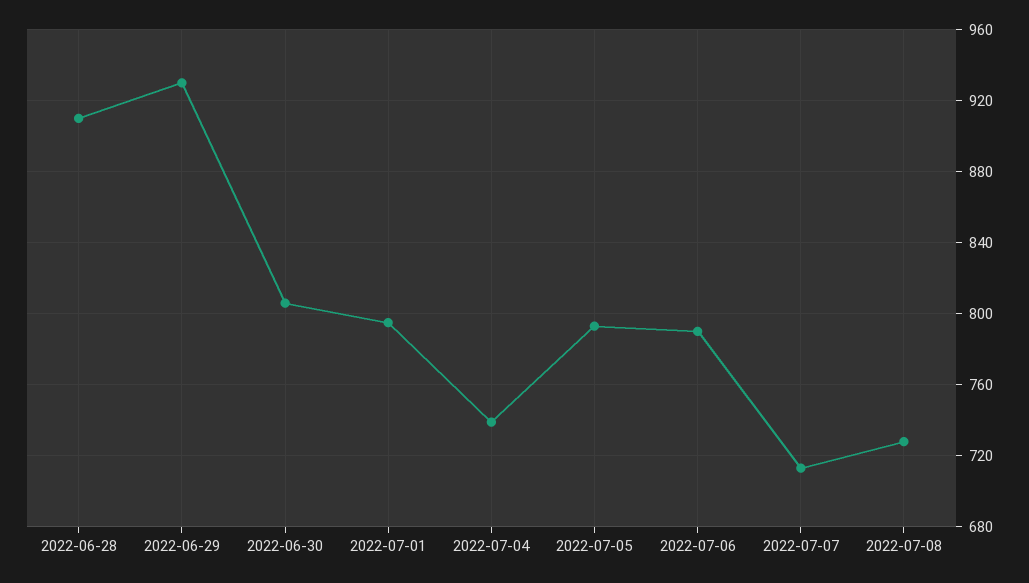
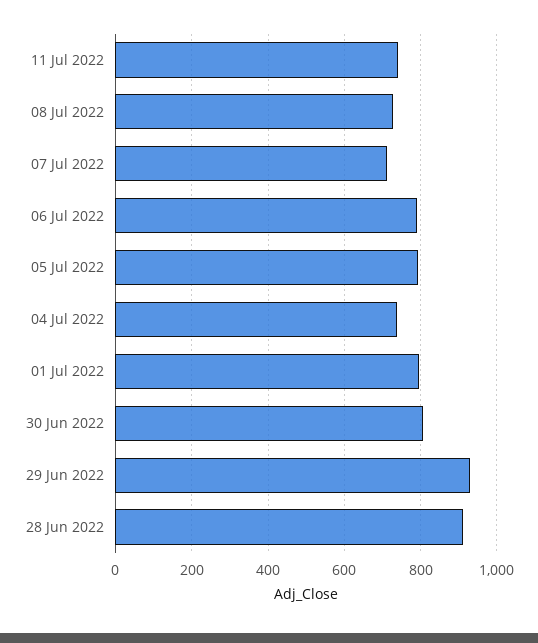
11 Jul 2022: none -> 740

